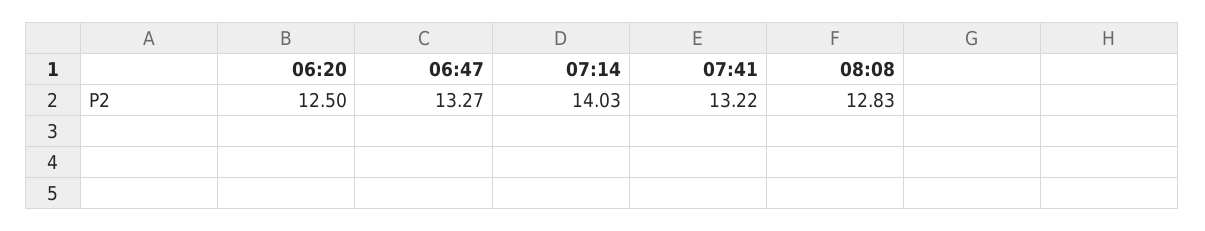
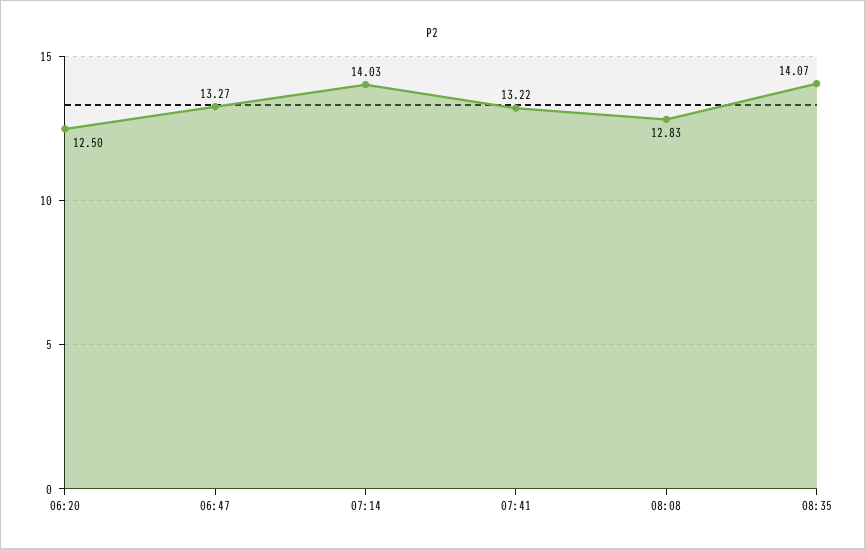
08:35: none -> 14.07

